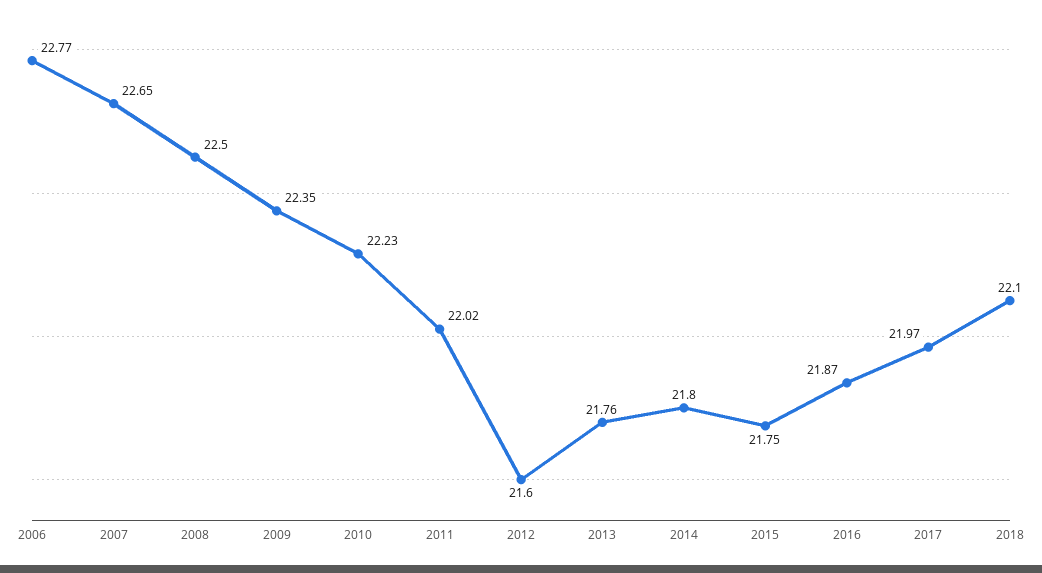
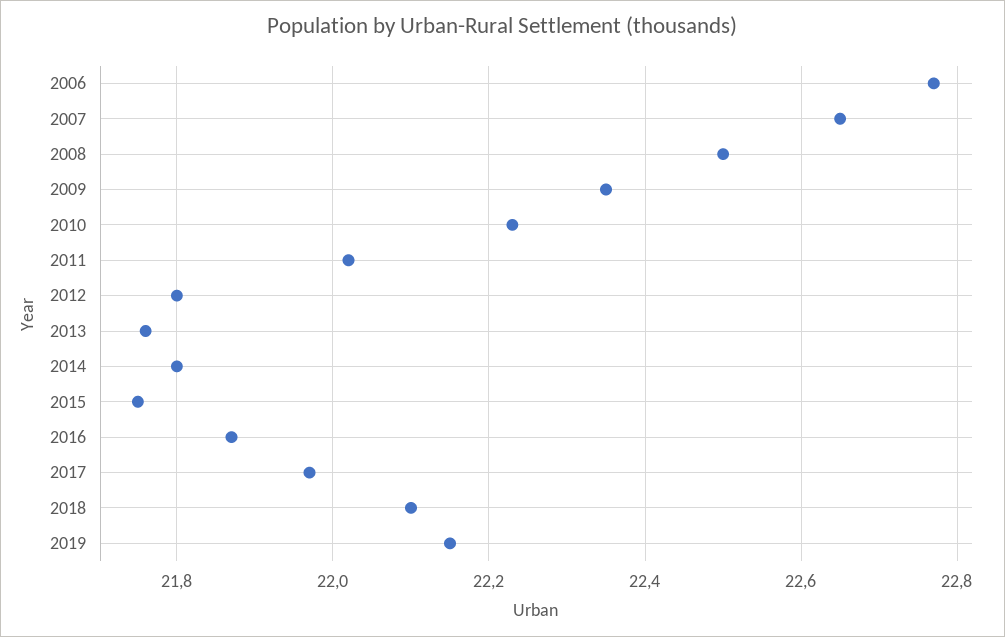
2012: 21.6 -> 21.8
2019: none -> 22.15

